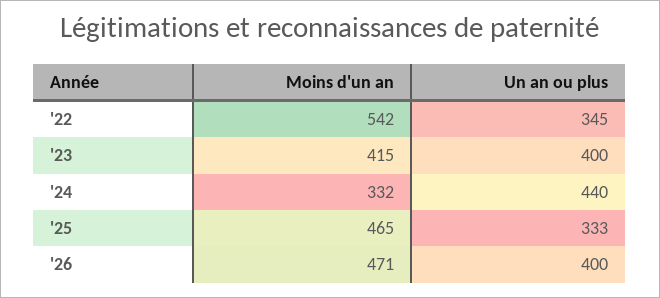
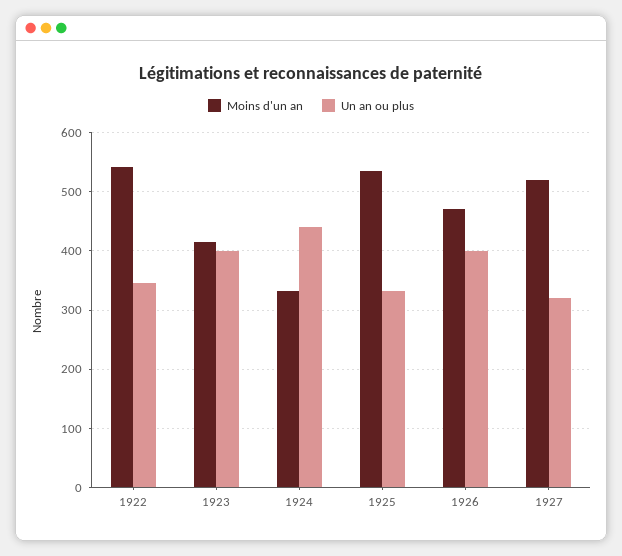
Moins d'un an, '25: 465 -> 540
Moins d'un an, 1927: none -> 520
Un an ou plus, 1927: none -> 320

